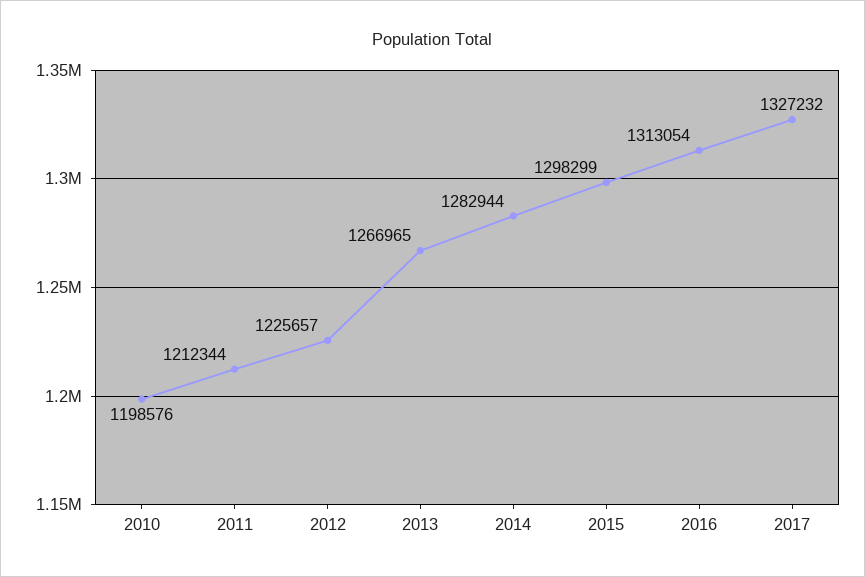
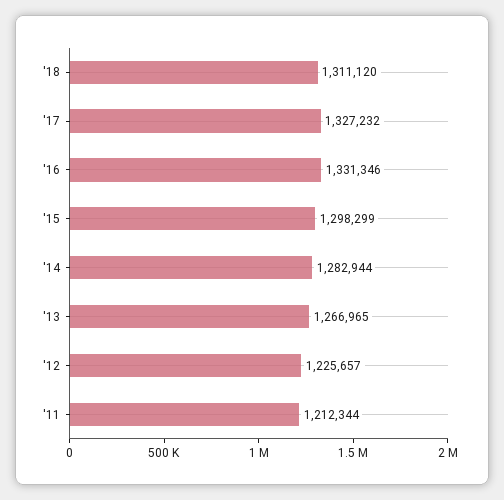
2010: 1198576 -> none
2016: 1313054 -> 1331346
'18: none -> 1311120

